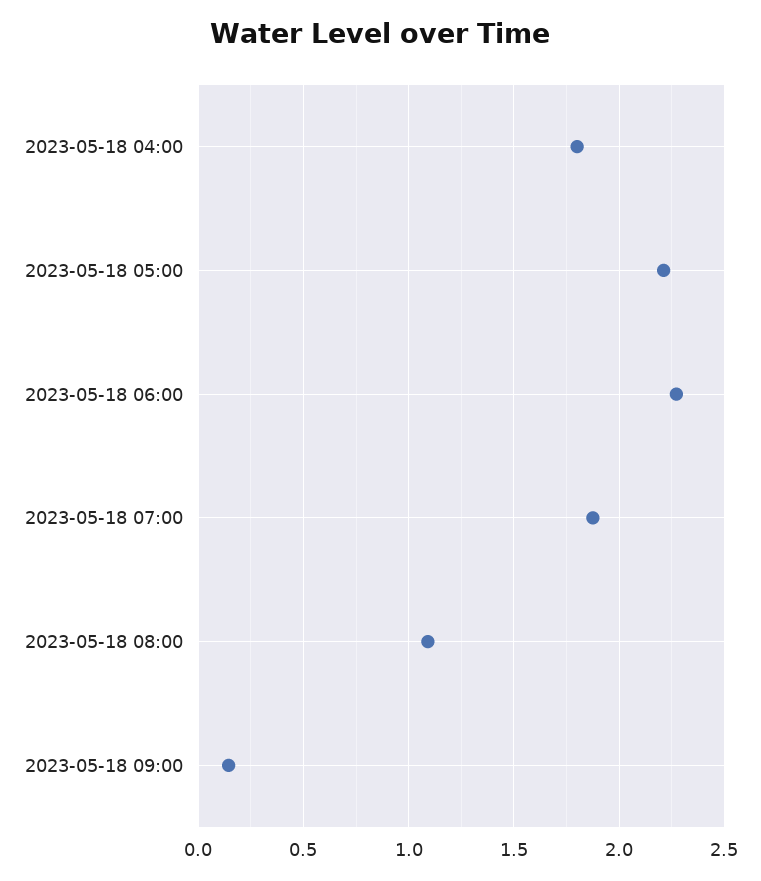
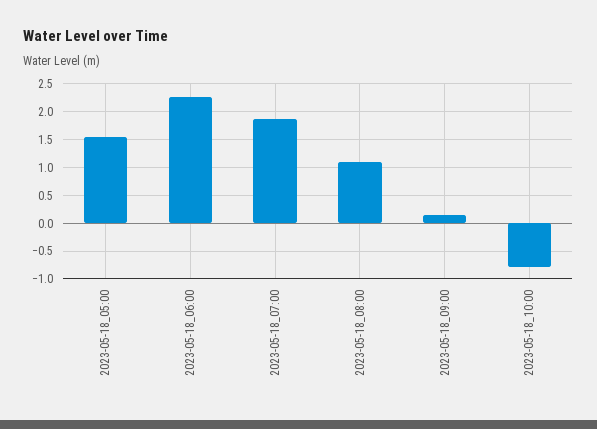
2023-05-18 04:00: 1.8 -> none
2023-05-18 05:00: 2.2 -> 1.5
2023-05-18_10:00: none -> -0.75

